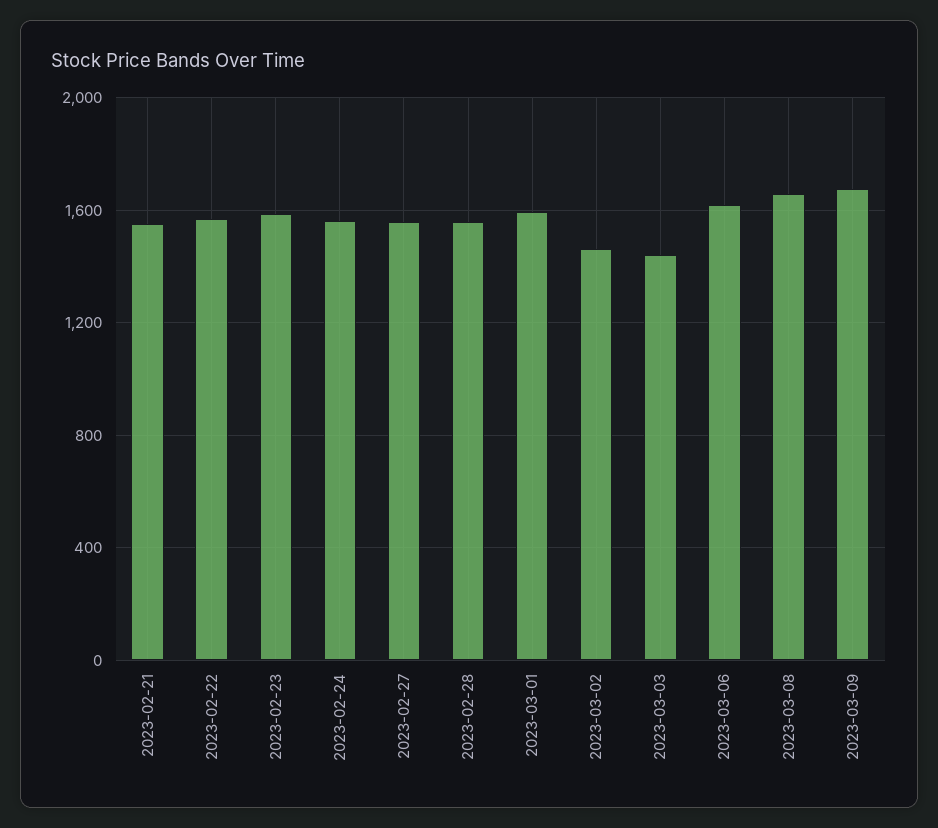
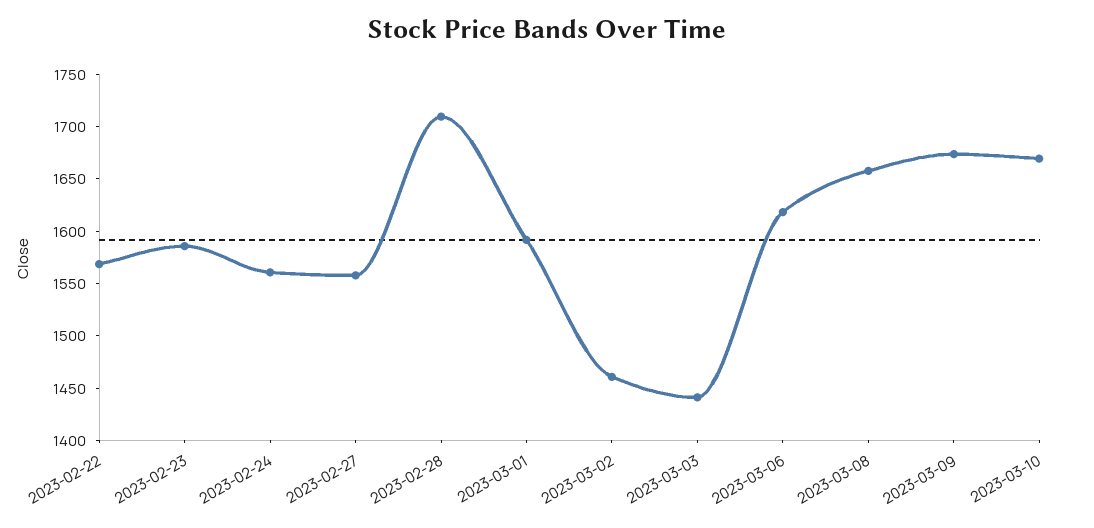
2023-02-21: 1550 -> none
2023-02-28: 1550 -> 1710
2023-03-10: none -> 1670

